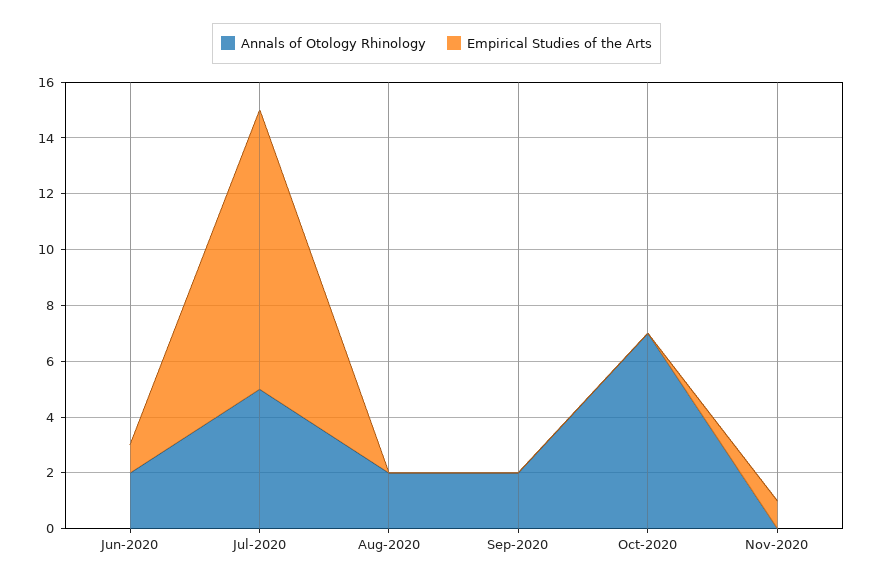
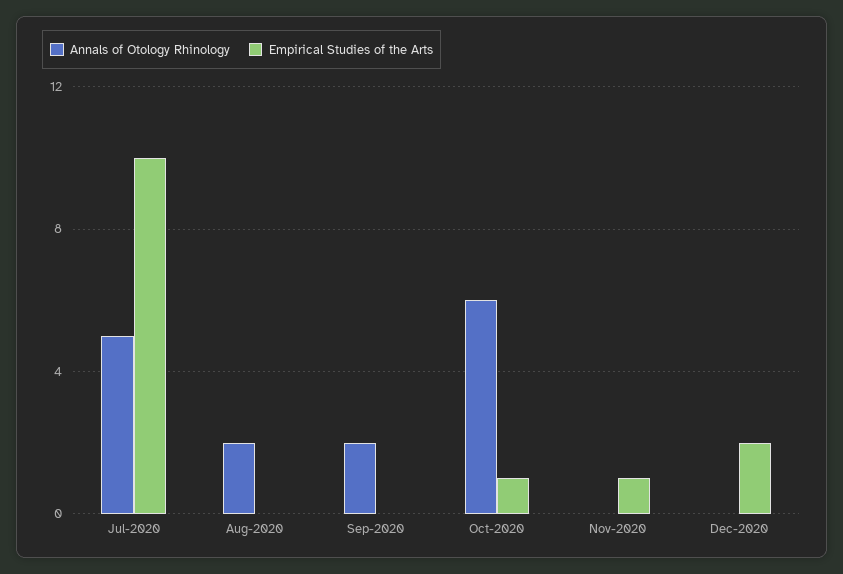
Annals of Otology Rhinology, Jun-2020: 2 -> none
Empirical Studies of the Arts, Jun-2020: 1 -> none
Annals of Otology Rhinology, Oct-2020: 7 -> 6
Empirical Studies of the Arts, Oct-2020: 0 -> 1
Annals of Otology Rhinology, Dec-2020: none -> 0
Empirical Studies of the Arts, Dec-2020: none -> 2

